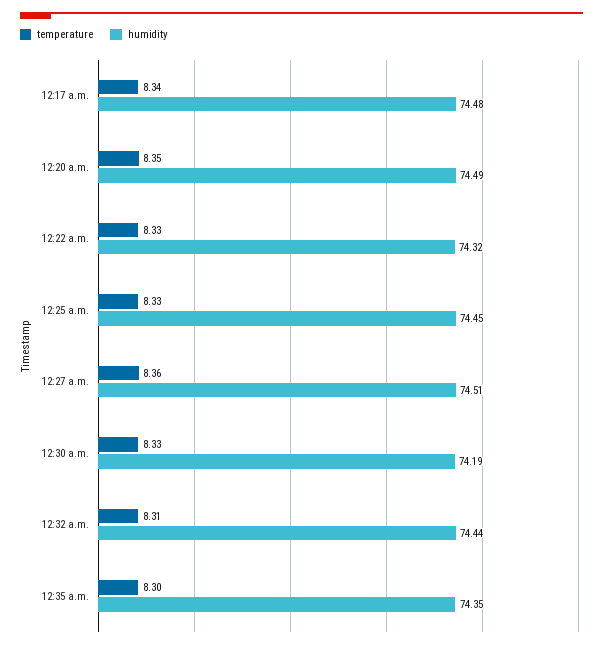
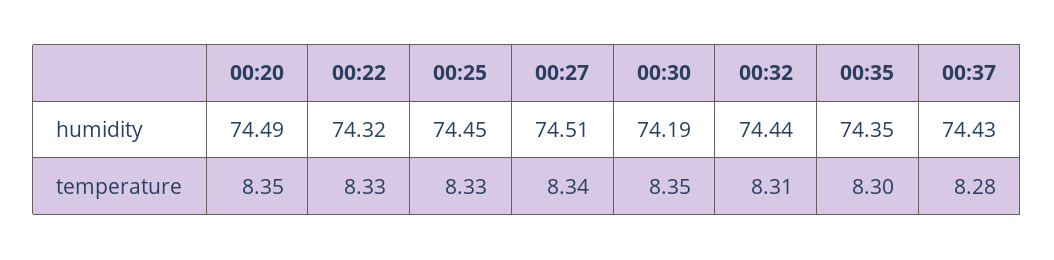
temperature, 12:17 a.m.: 8.34 -> none
humidity, 12:17 a.m.: 74.48 -> none
temperature, 12:27 a.m.: 8.36 -> 8.34
temperature, 12:30 a.m.: 8.33 -> 8.35
humidity, 00:37: none -> 74.43
temperature, 00:37: none -> 8.28

